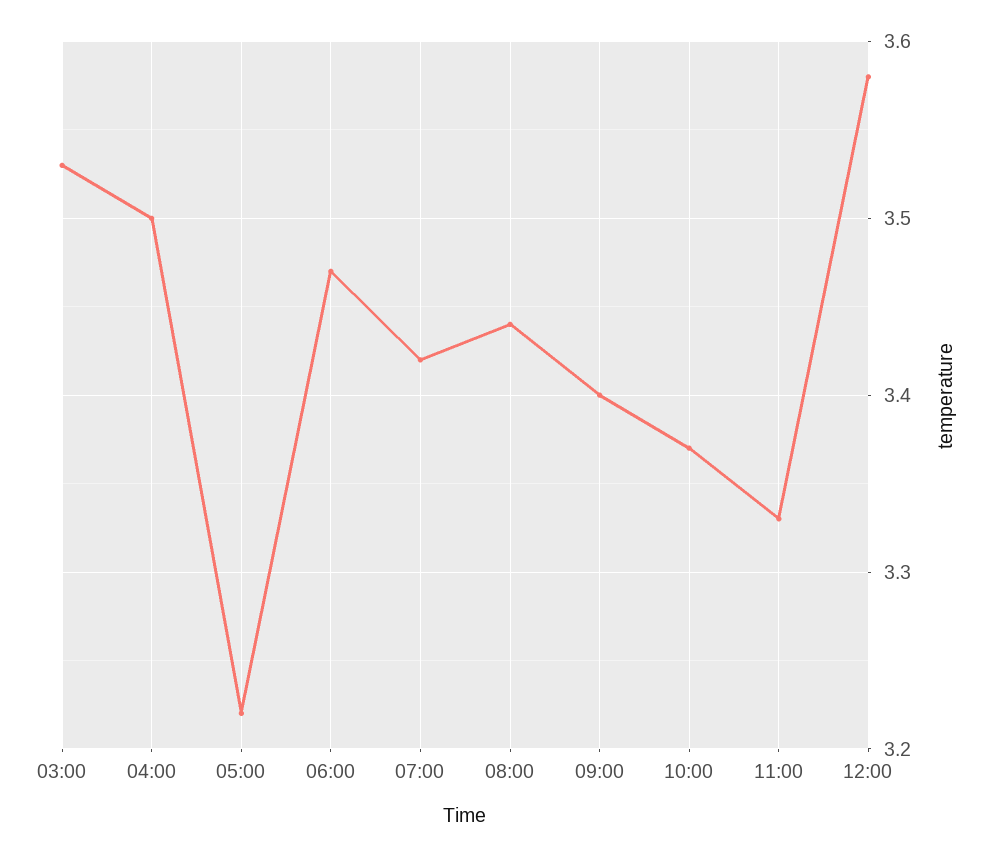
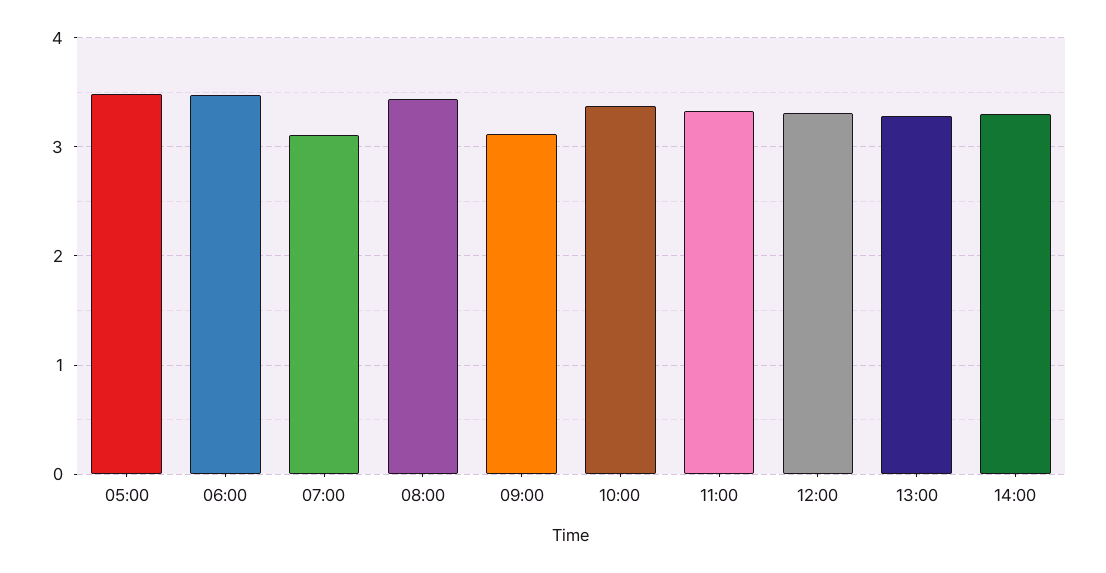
03:00: 3.53 -> none
04:00: 3.5 -> none
05:00: 3.22 -> 3.5
07:00: 3.42 -> 3.1
09:00: 3.4 -> 3.1
12:00: 3.58 -> 3.3
13:00: none -> 3.3
14:00: none -> 3.3

